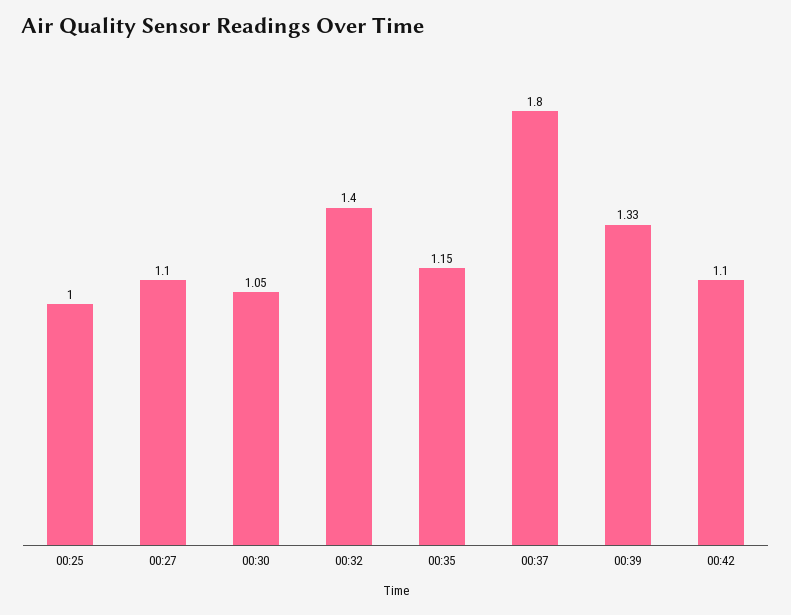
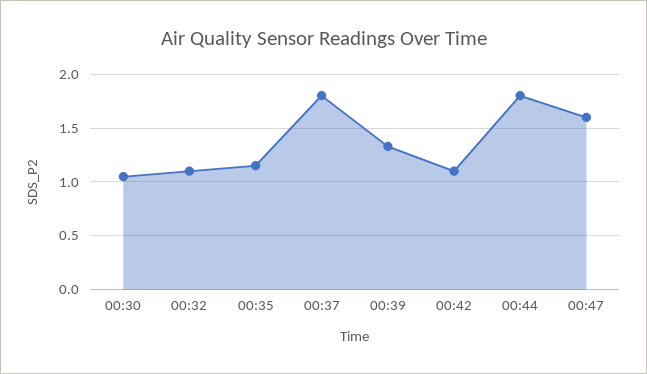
00:25: 1 -> none
00:27: 1.1 -> none
00:32: 1.4 -> 1.1
00:44: none -> 1.8
00:47: none -> 1.6

